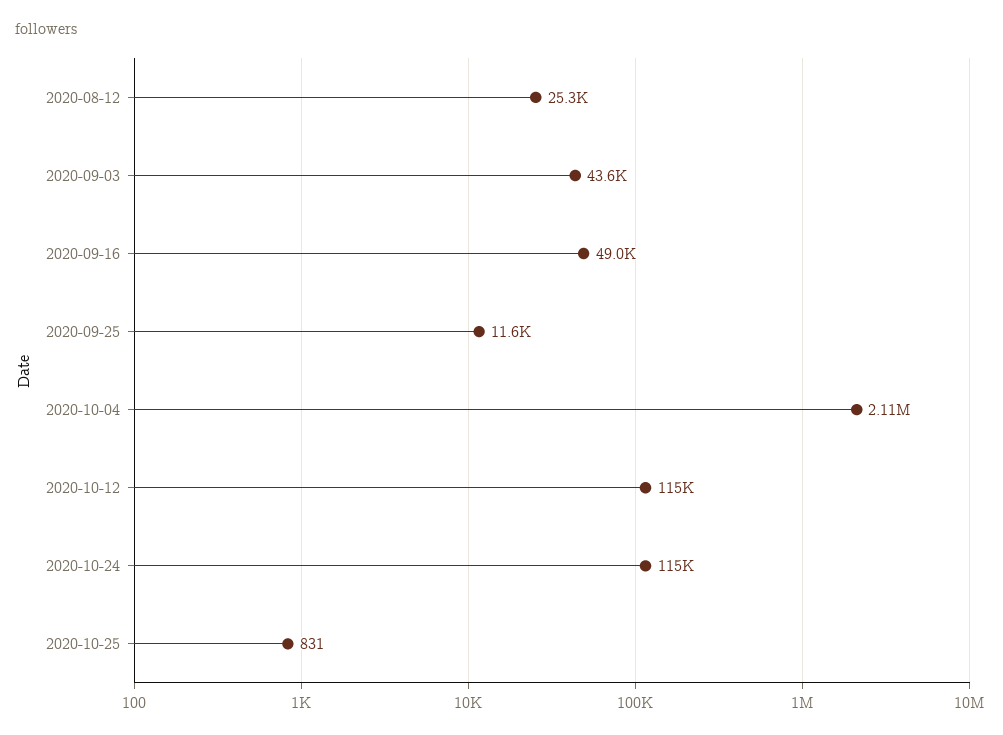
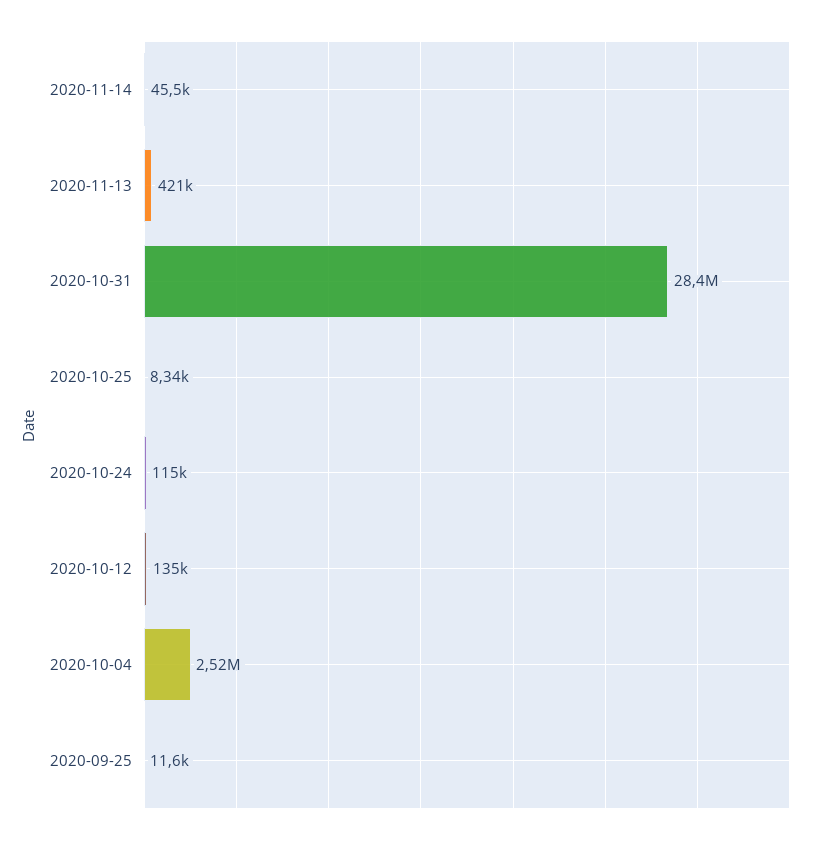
2020-08-12: 25300 -> none
2020-09-03: 43600 -> none
2020-09-16: 49000 -> none
2020-10-04: 2110000 -> 2520000
2020-10-12: 115000 -> 135000
2020-10-25: 831 -> 8340
2020-11-14: none -> 45500
2020-11-13: none -> 421000
2020-10-31: none -> 28400000

